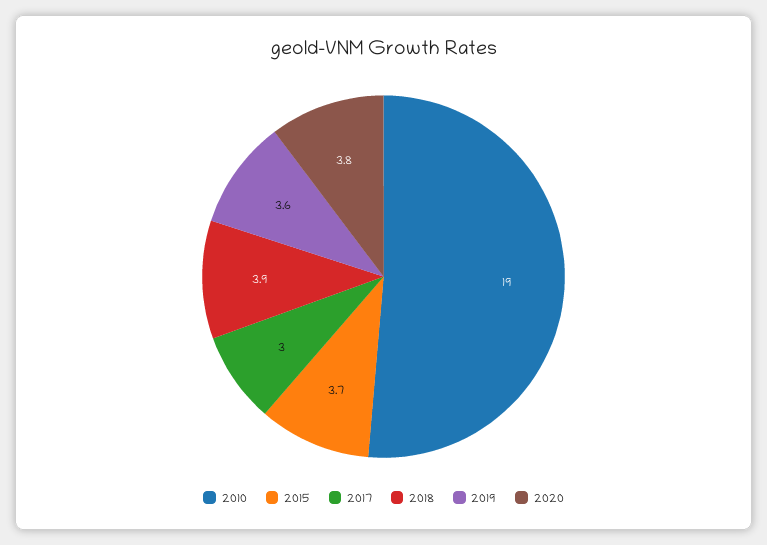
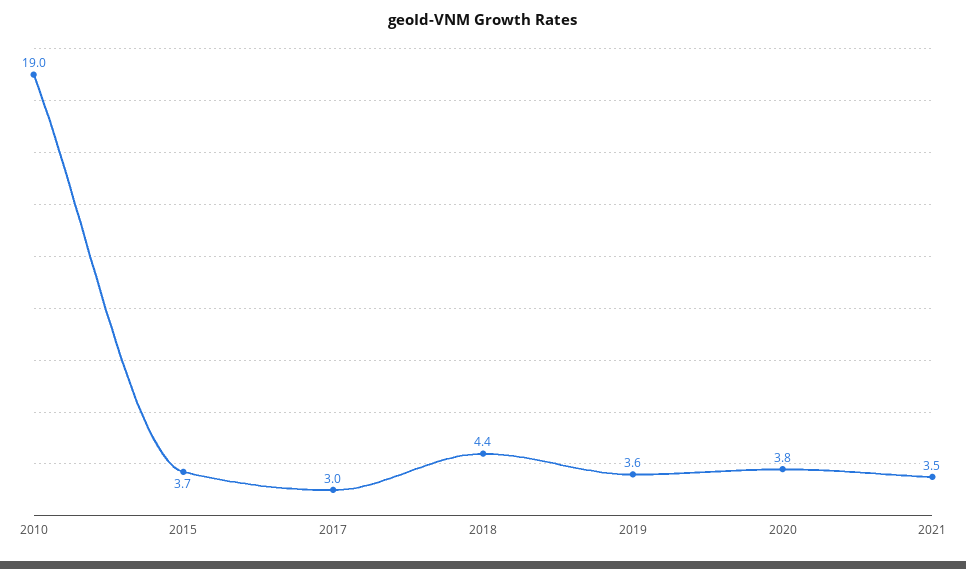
2018: 3.9 -> 4.4
2021: none -> 3.5

